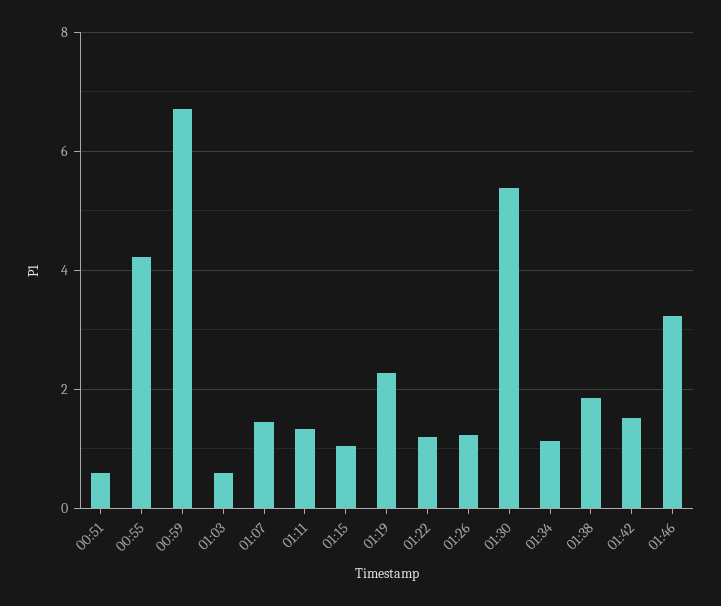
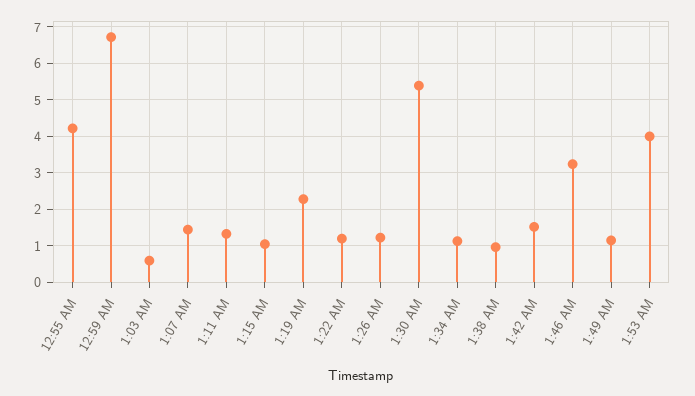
00:51: 0.6 -> none
01:38: 1.8 -> 1
1:49 AM: none -> 1.2
1:53 AM: none -> 4

